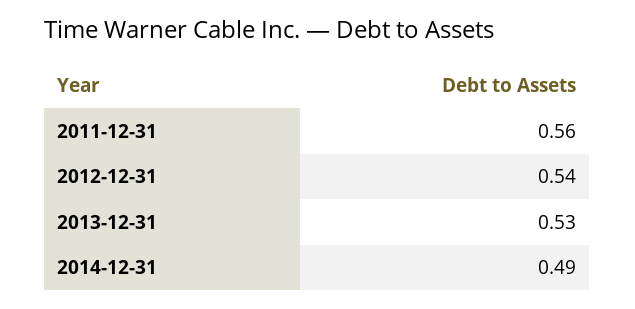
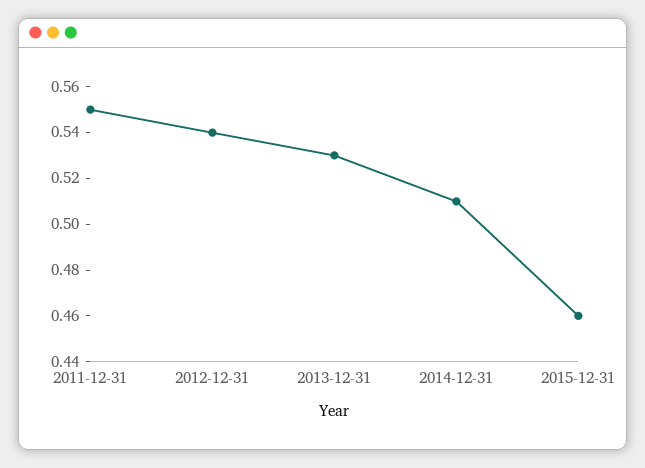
2011-12-31: 0.56 -> 0.55
2014-12-31: 0.49 -> 0.51
2015-12-31: none -> 0.46

